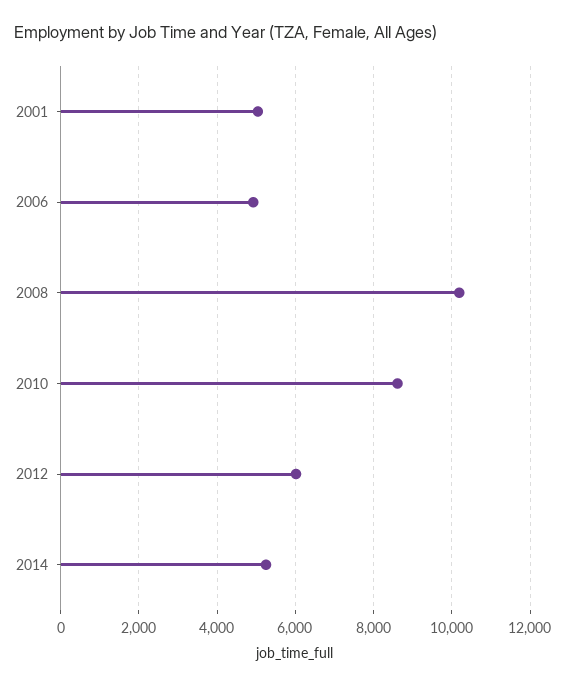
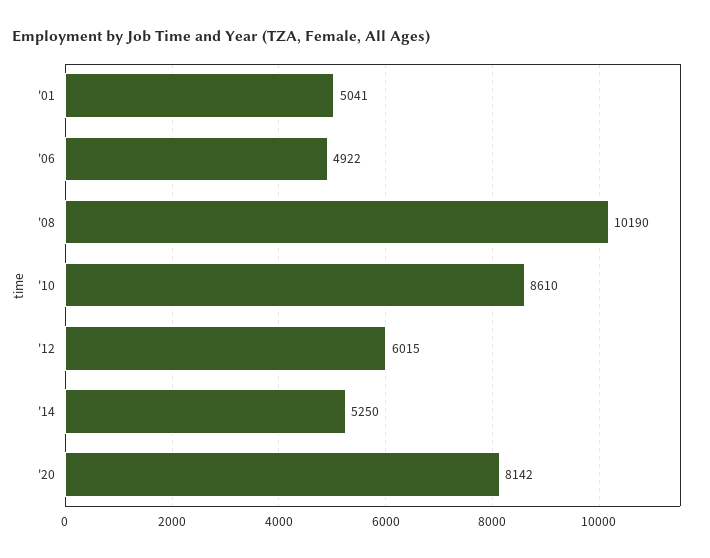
'20: none -> 8142

